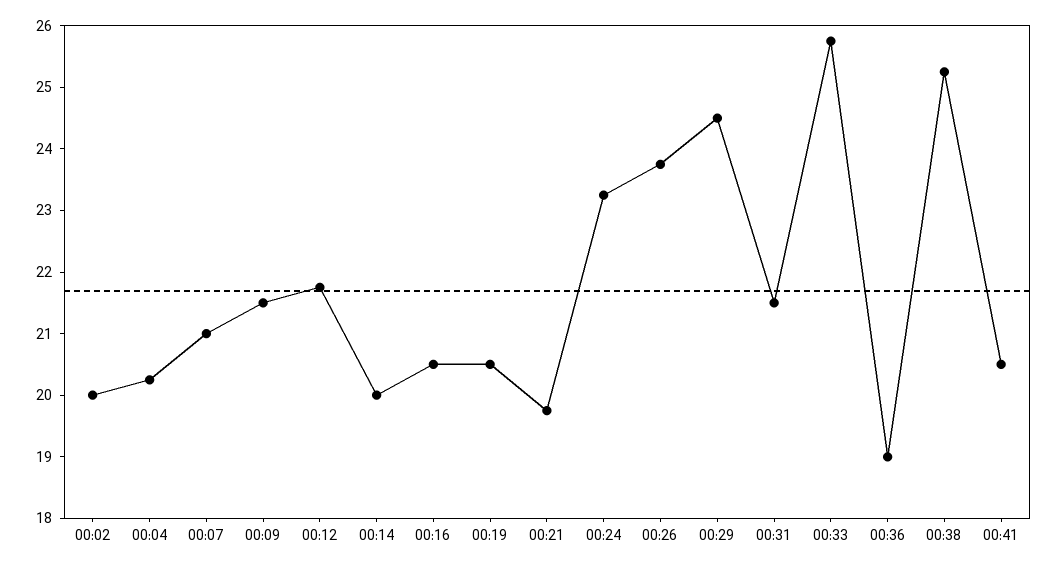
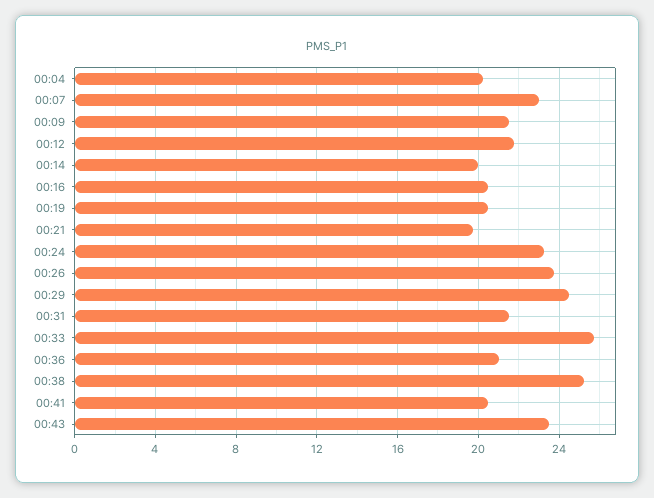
00:02: 20 -> none
00:07: 21 -> 23
00:36: 19 -> 21
00:43: none -> 23.5

